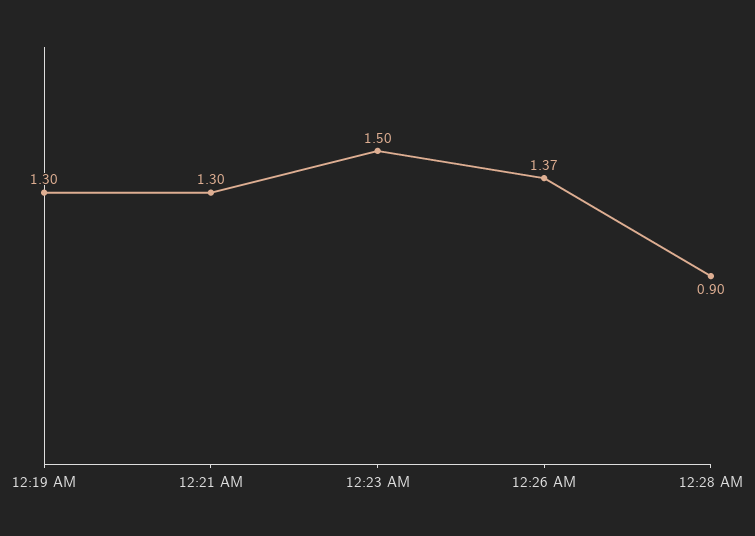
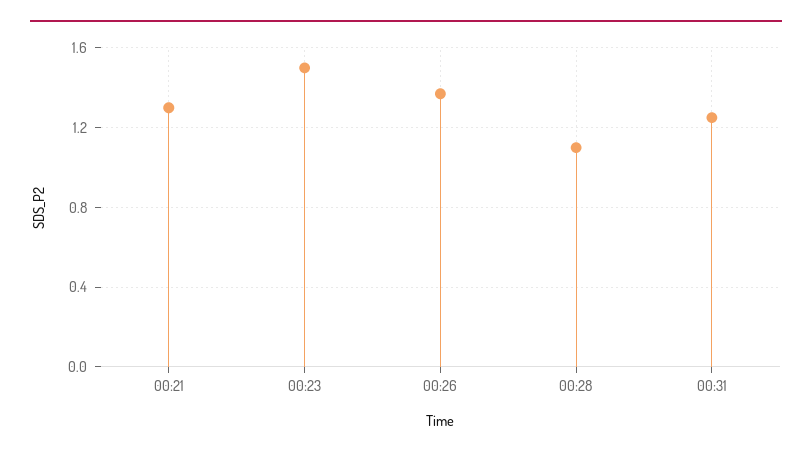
12:19 AM: 1.3 -> none
12:28 AM: 0.9 -> 1.1
00:31: none -> 1.25

